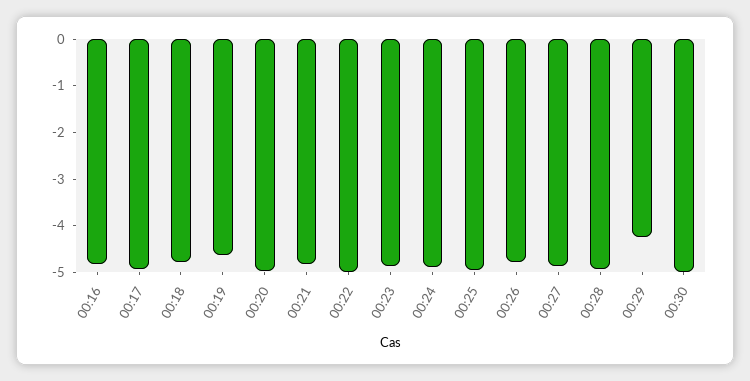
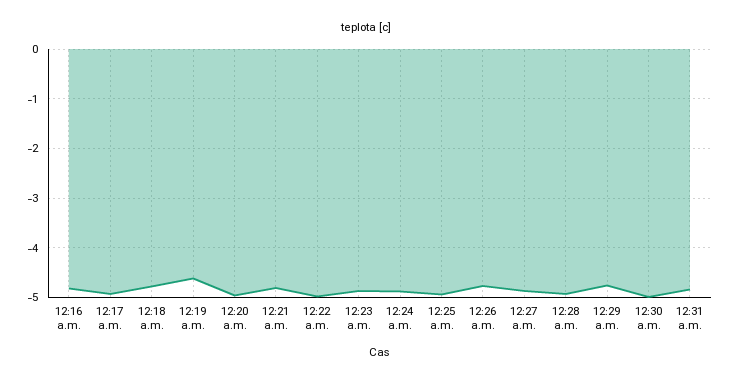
00:29: -4.2 -> -4.8
12:31 a.m.: none -> -4.8

